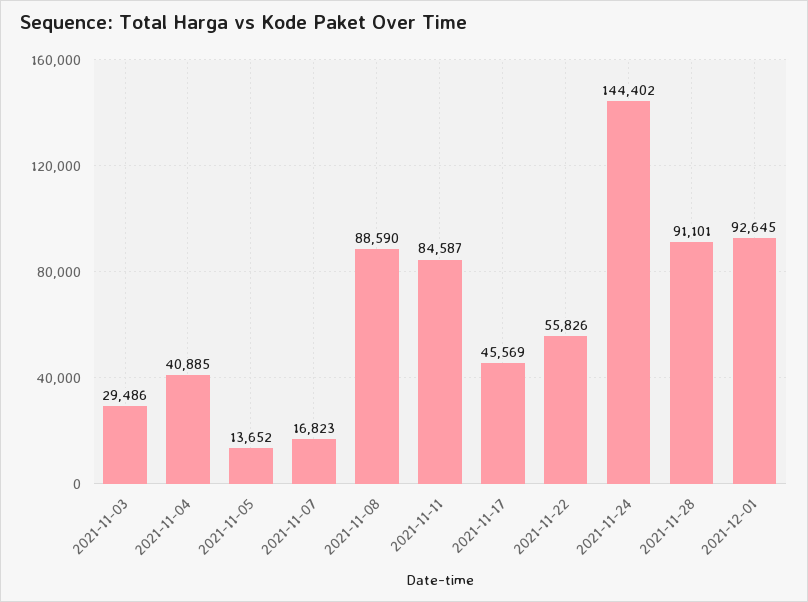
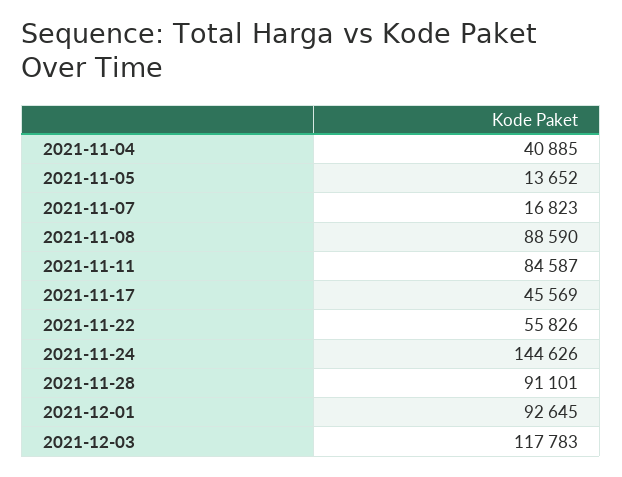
2021-11-03: 29486 -> none
2021-11-24: 144402 -> 144626
2021-12-03: none -> 117783

